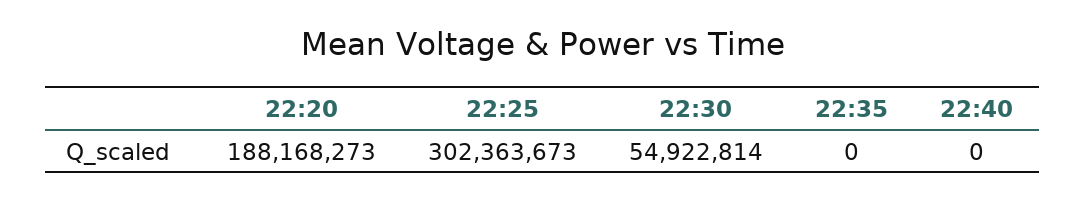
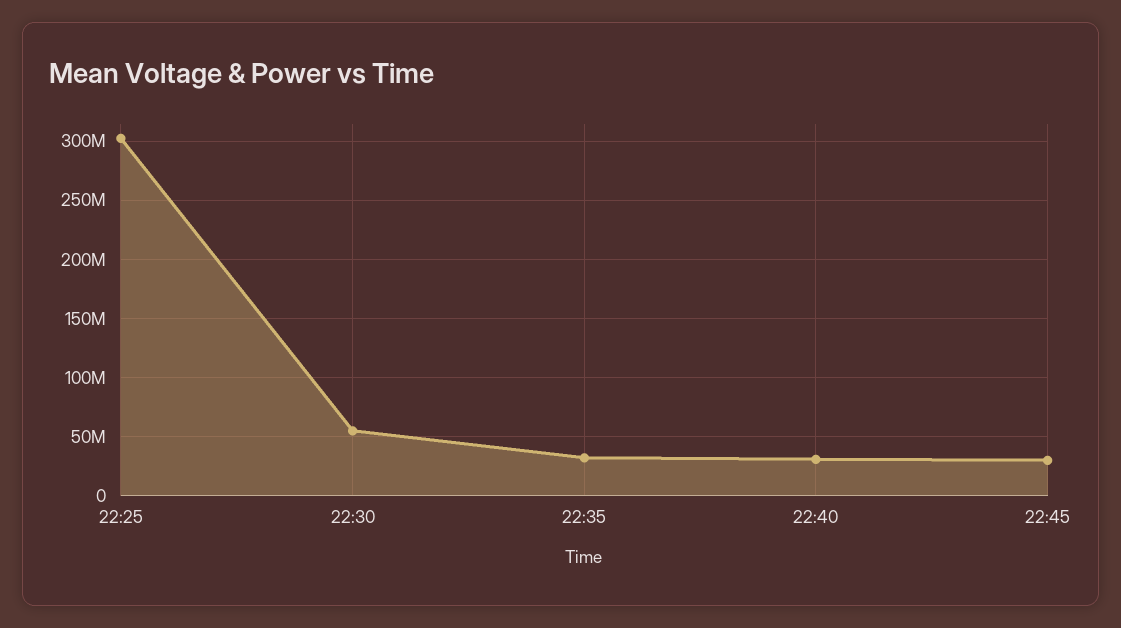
22:20: 188168273 -> none
22:35: 0 -> 30000000
22:40: 0 -> 30000000
22:45: none -> 30000000

